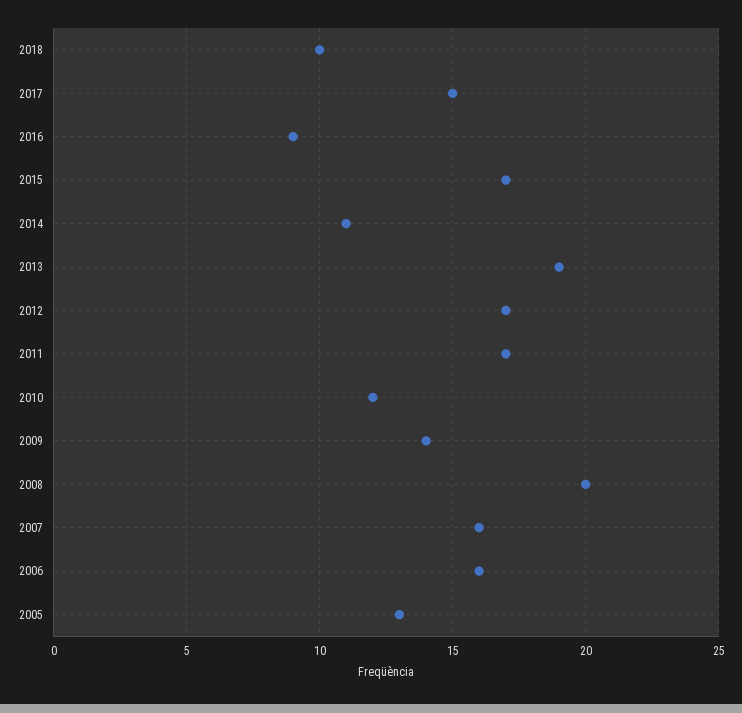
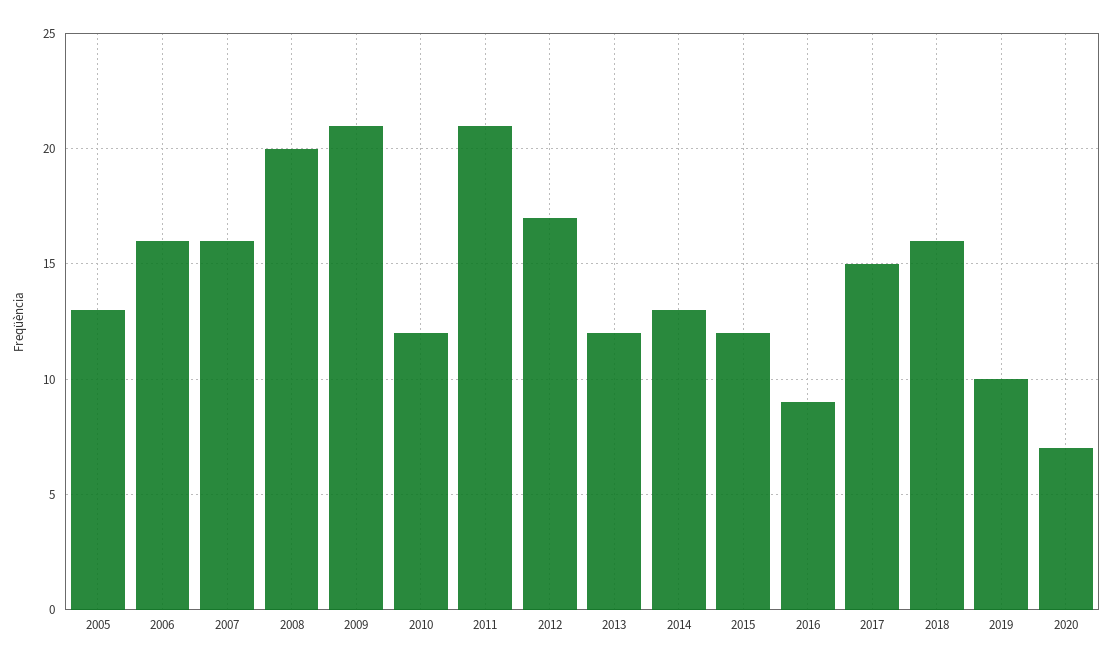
2018: 10 -> 16
2015: 17 -> 12
2014: 11 -> 13
2013: 19 -> 12
2011: 17 -> 21
2009: 14 -> 21
2019: none -> 10
2020: none -> 7

